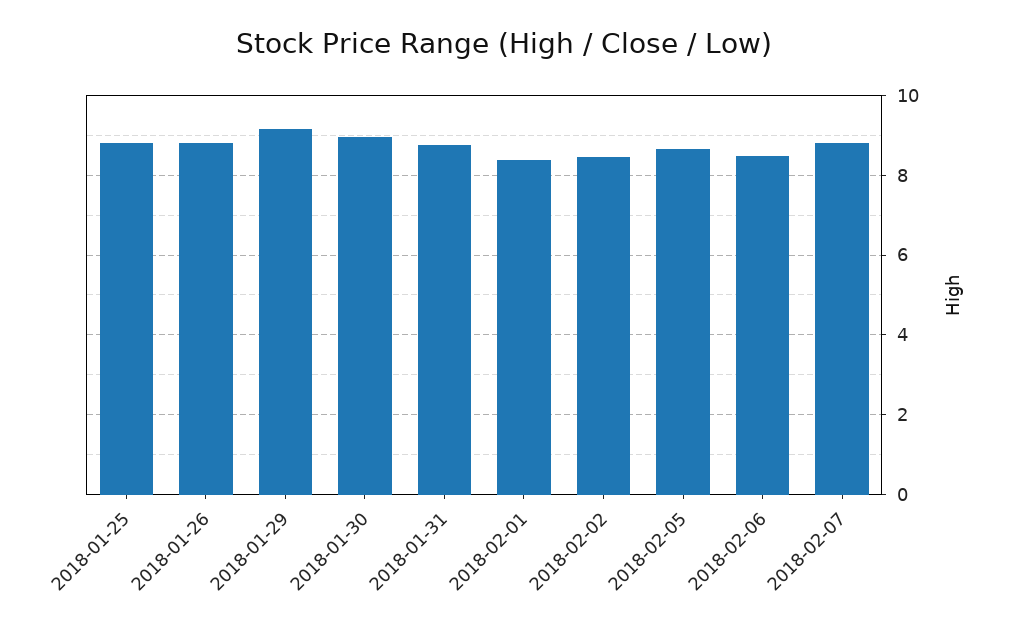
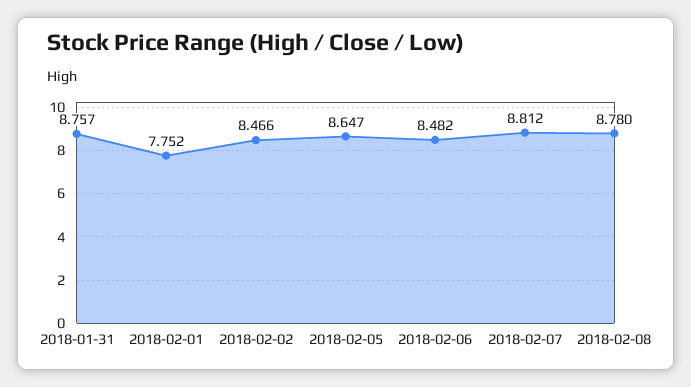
2018-01-25: 8.8 -> none
2018-01-26: 8.8 -> none
2018-01-29: 9.2 -> none
2018-01-30: 9 -> none
2018-02-01: 8.4 -> 7.752
2018-02-08: none -> 8.78

